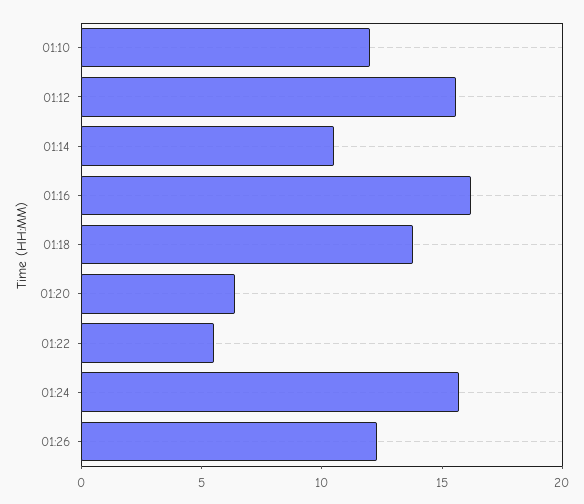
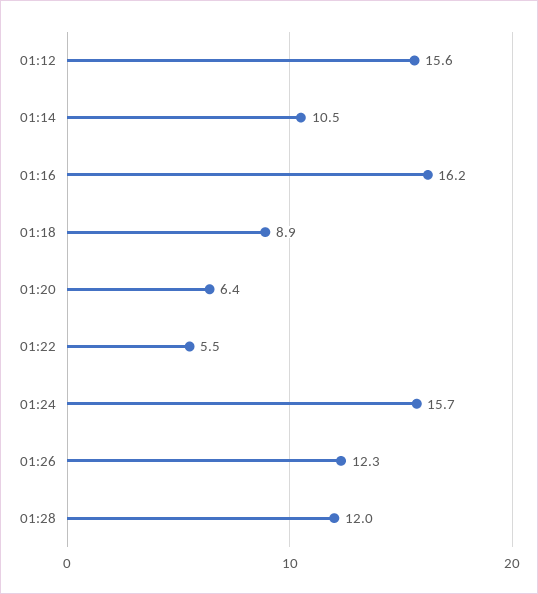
01:10: 12 -> none
01:18: 14 -> 8.9
01:28: none -> 12

